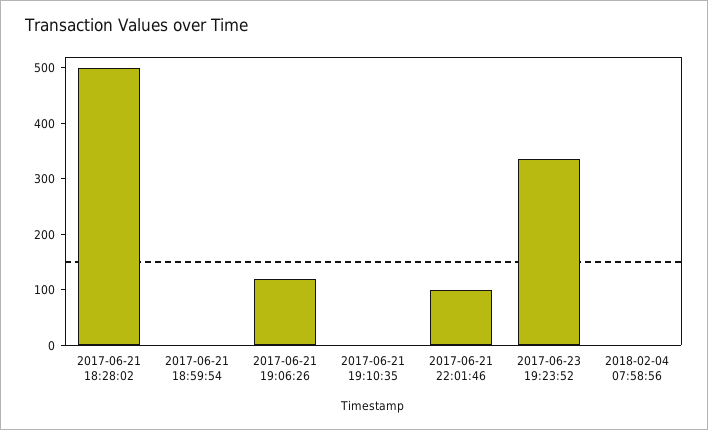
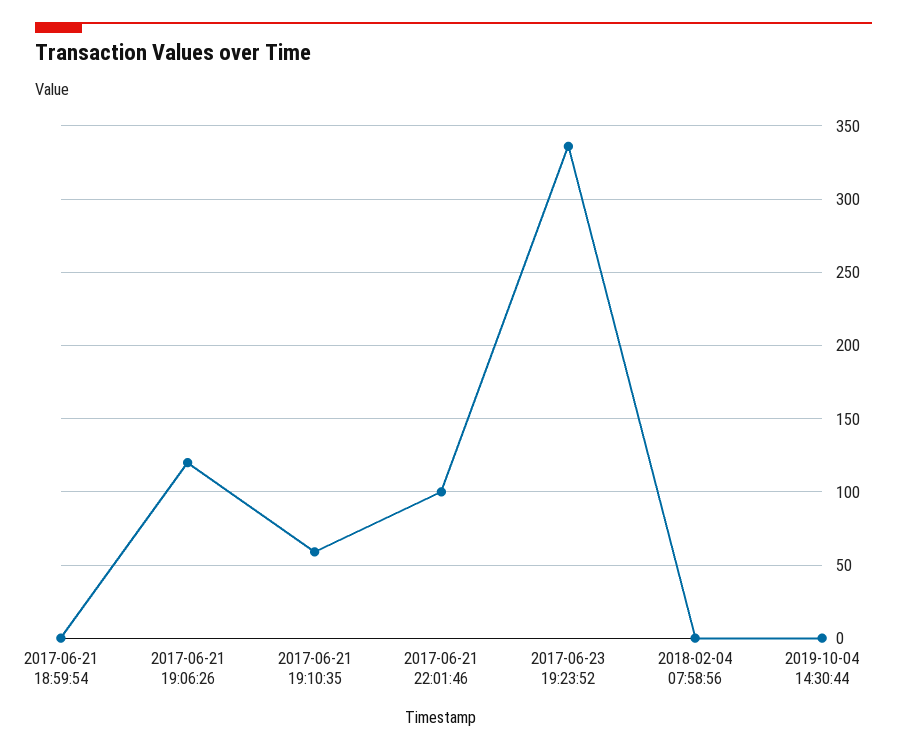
2017-06-21 18:28:02: 500 -> none
2017-06-21 19:10:35: 0 -> 60
2019-10-04 14:30:44: none -> 0

